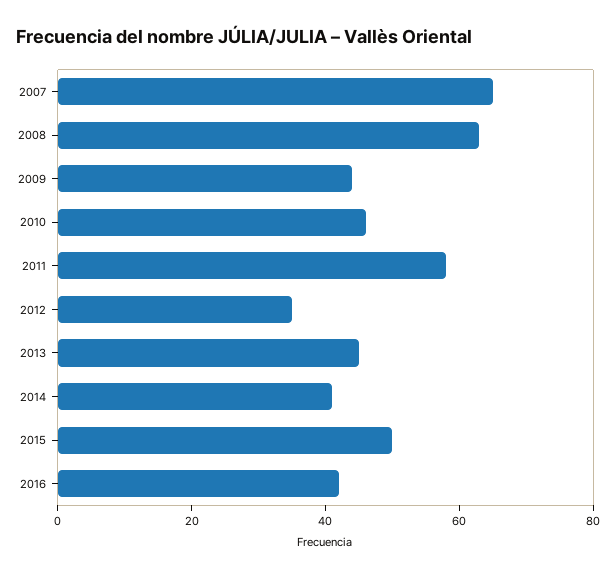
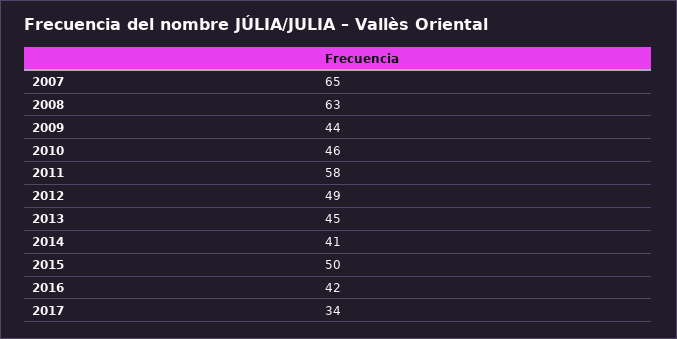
2012: 35 -> 49
2017: none -> 34

